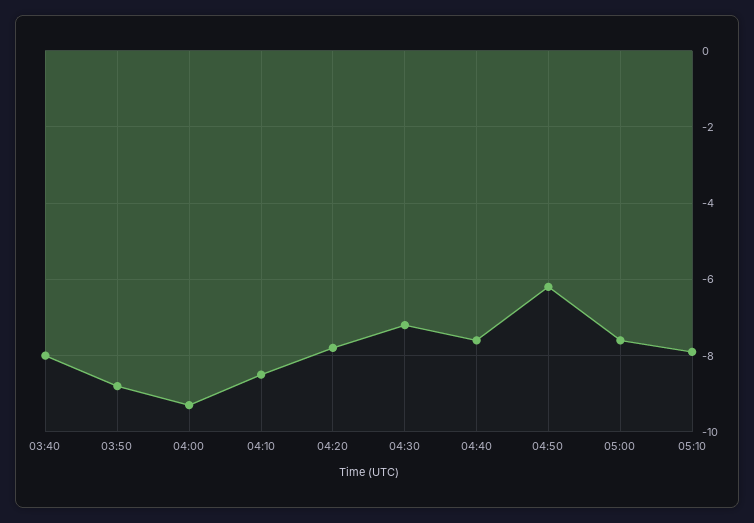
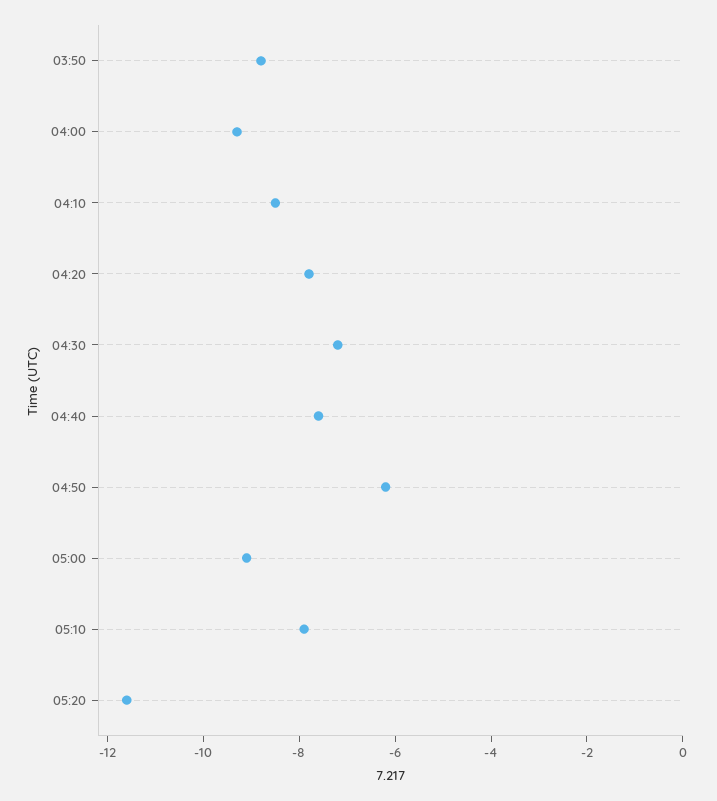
03:40: -8 -> none
05:00: -7.5 -> -9
05:20: none -> -11.5

